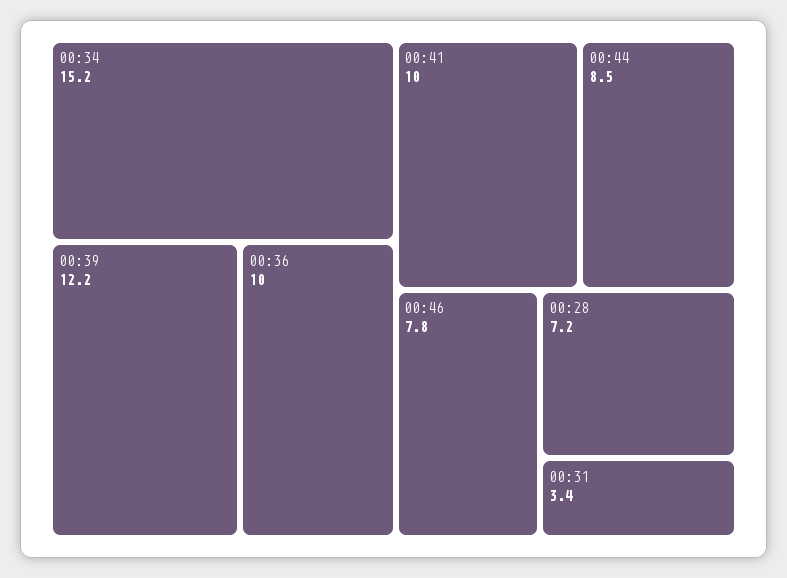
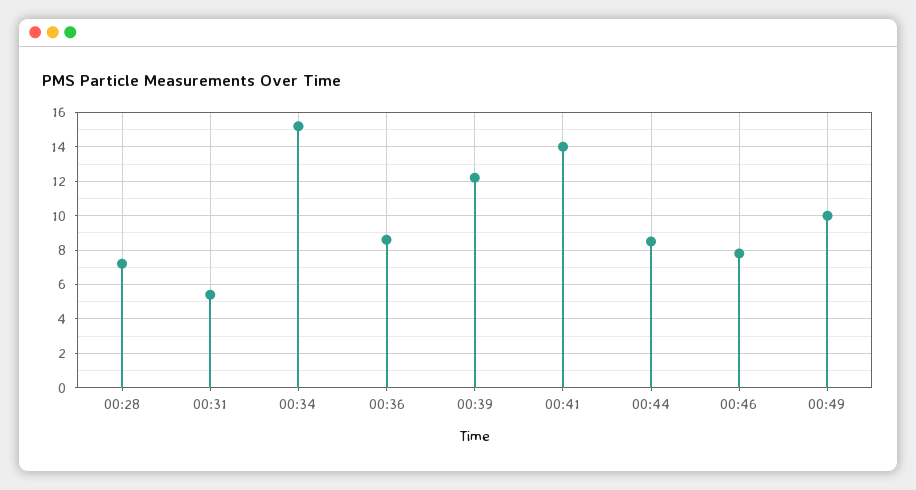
00:36: 10 -> 8.5
00:41: 10 -> 14
00:31: 3.4 -> 5.5
00:49: none -> 10

